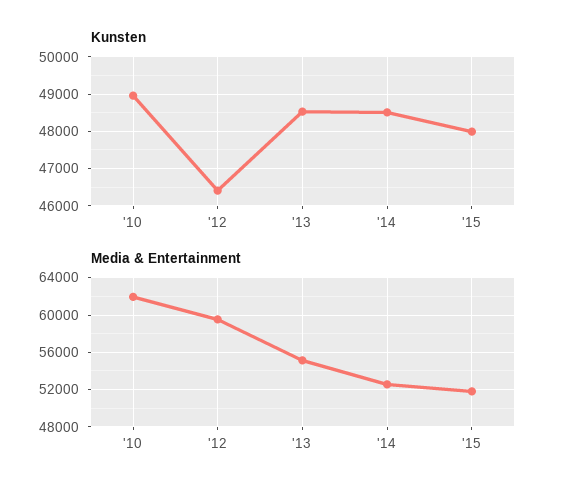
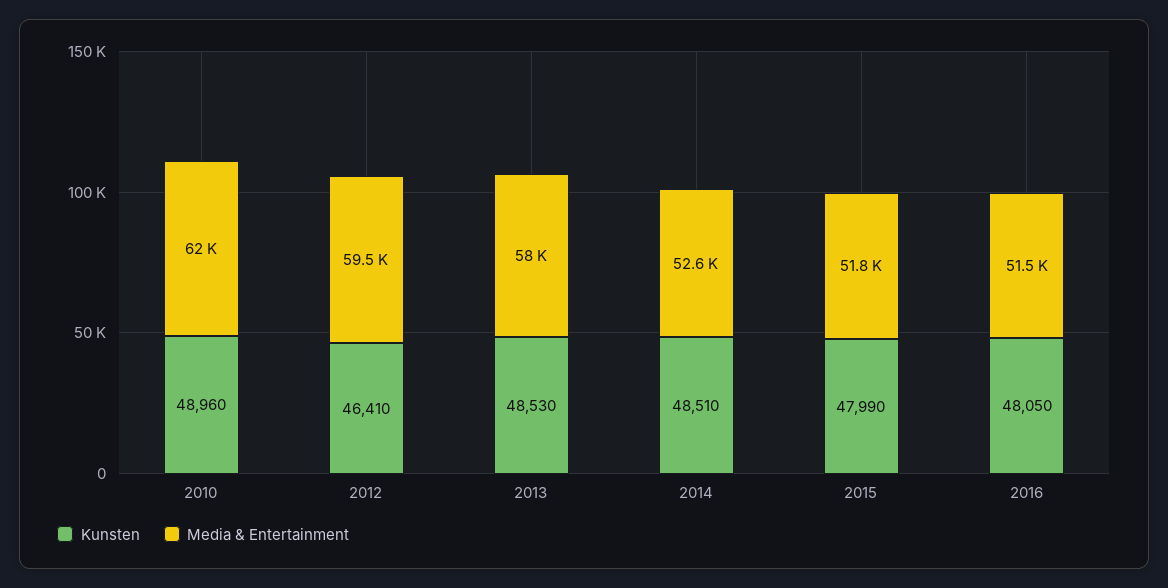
Media & Entertainment, '13: 55000 -> 58000
Kunsten, 2016: none -> 48050
Media & Entertainment, 2016: none -> 51500

